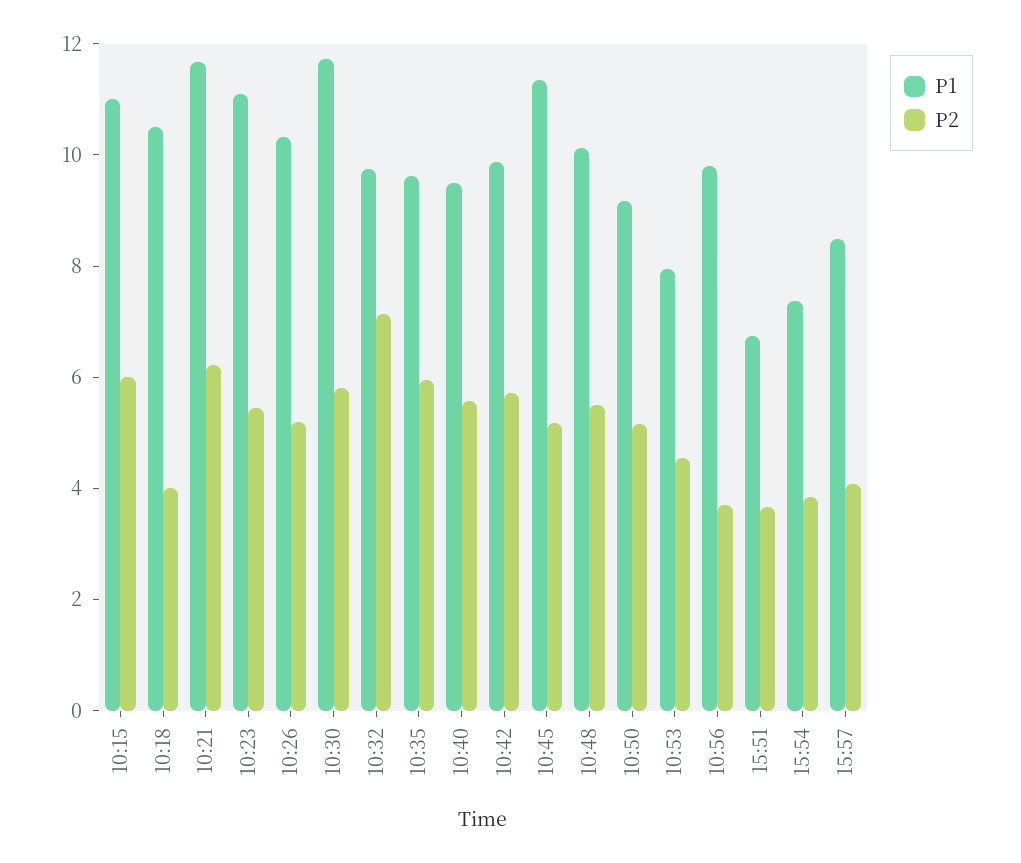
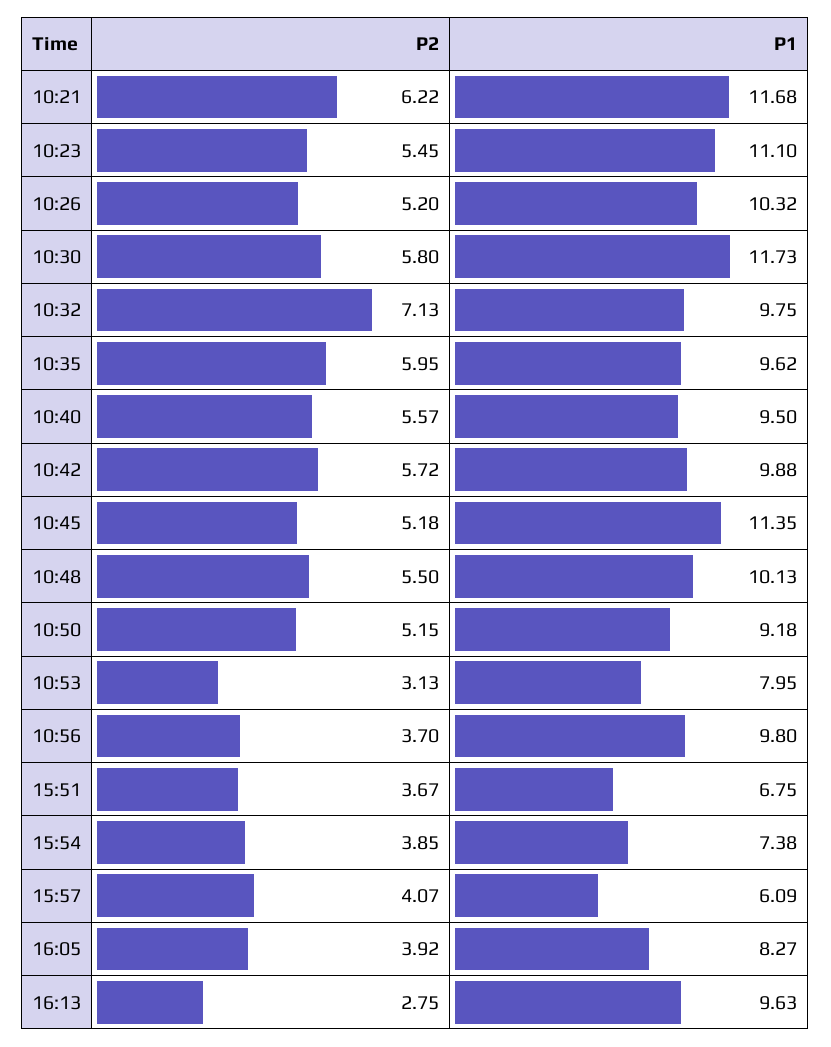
P1, 10:15: 11 -> none
P2, 10:15: 6 -> none
P1, 10:18: 10.5 -> none
P2, 10:18: 4 -> none
P2, 10:53: 4.5 -> 3.13
P1, 15:57: 8.5 -> 6.09
P2, 16:05: none -> 3.92
P1, 16:05: none -> 8.27
P2, 16:13: none -> 2.75
P1, 16:13: none -> 9.63

